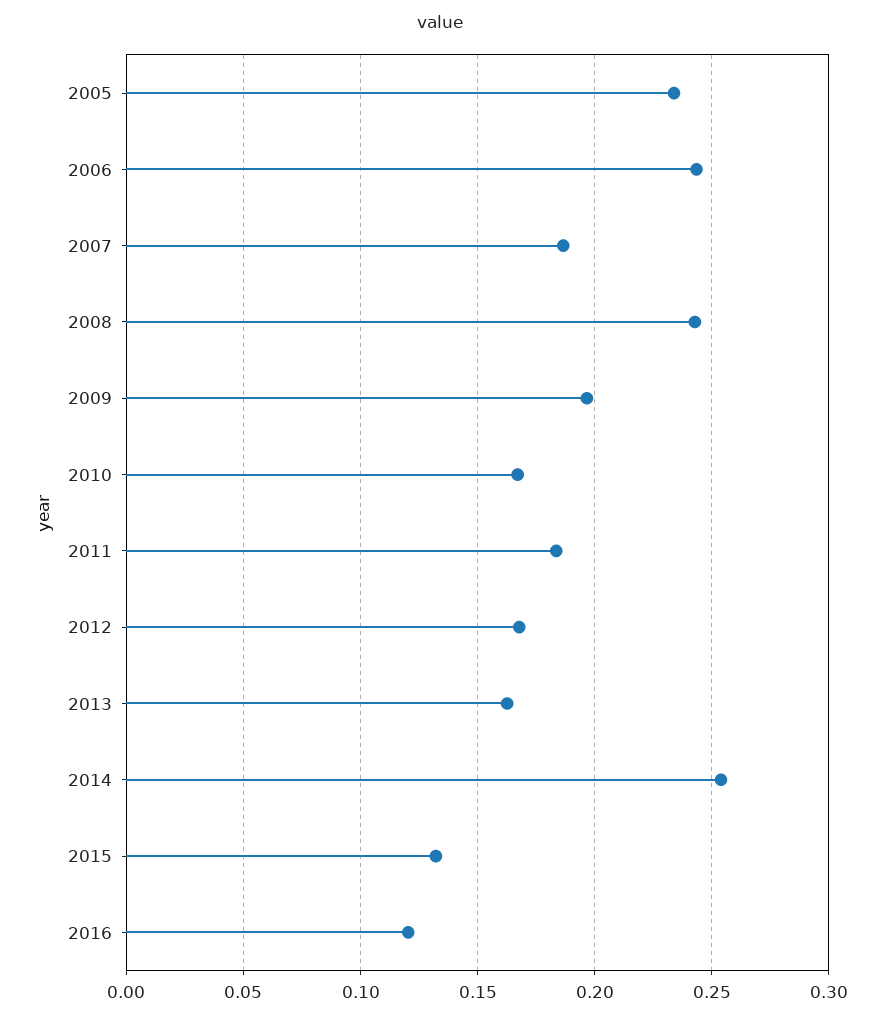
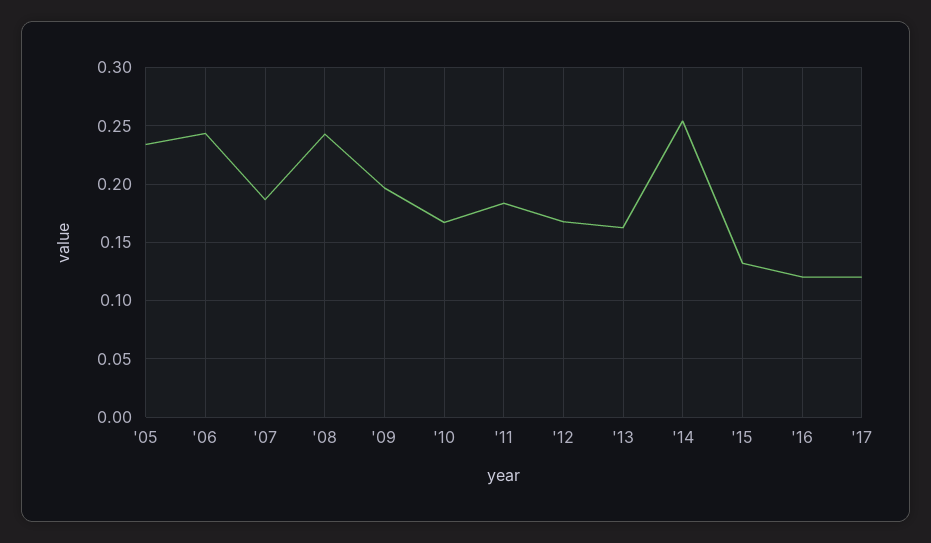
'17: none -> 0.12

